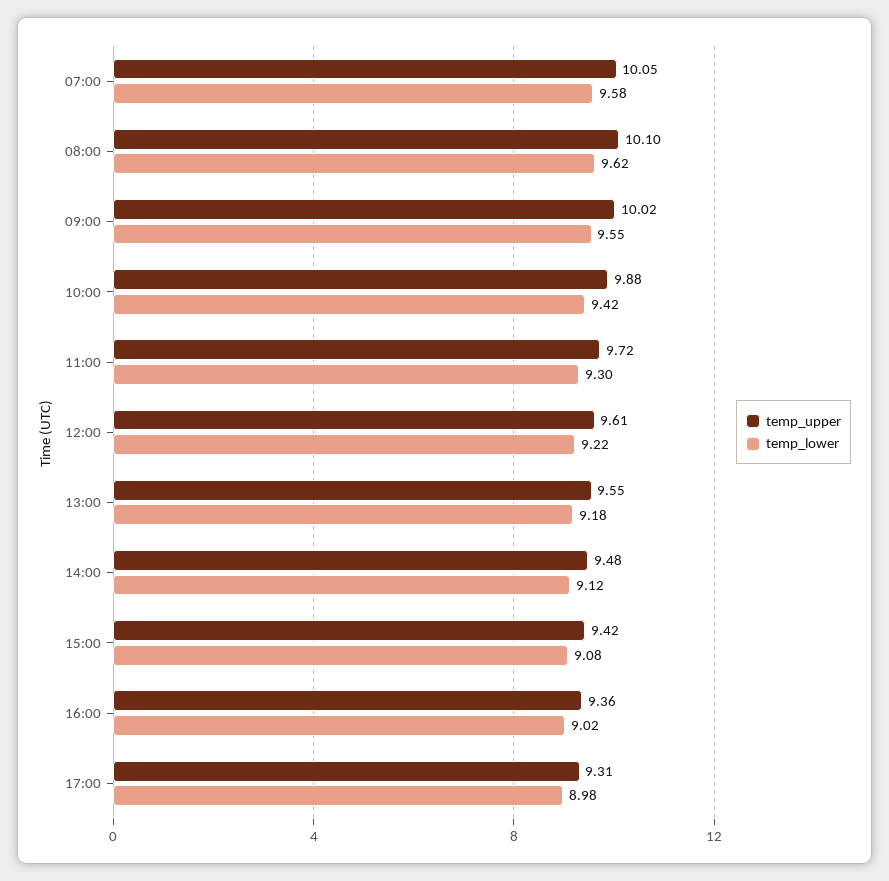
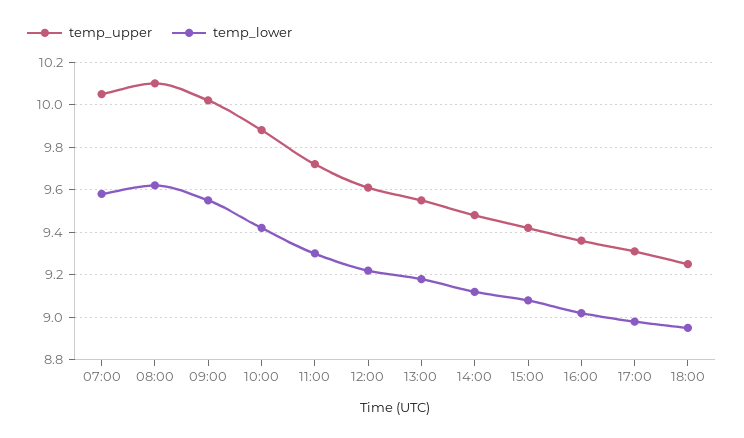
temp_upper, 18:00: none -> 9.25
temp_lower, 18:00: none -> 8.95

